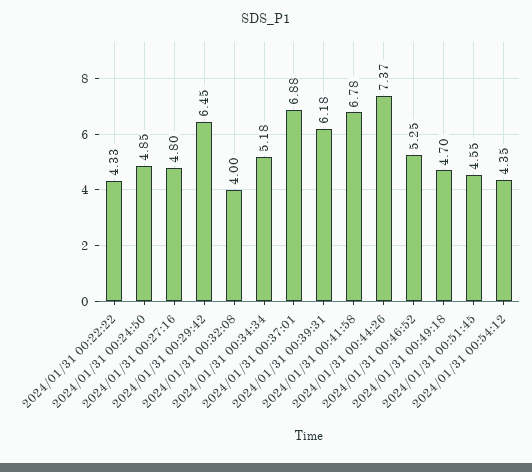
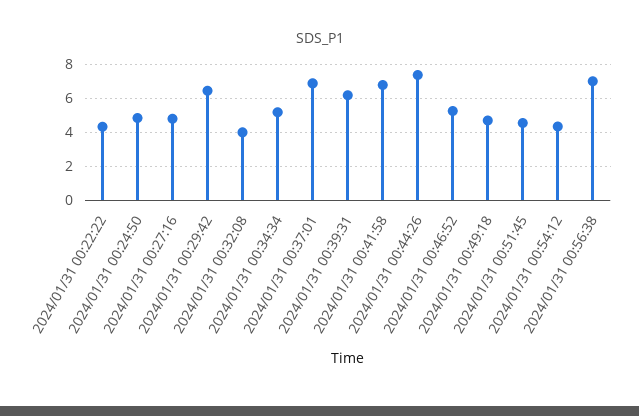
2024/01/31 00:56:38: none -> 7

